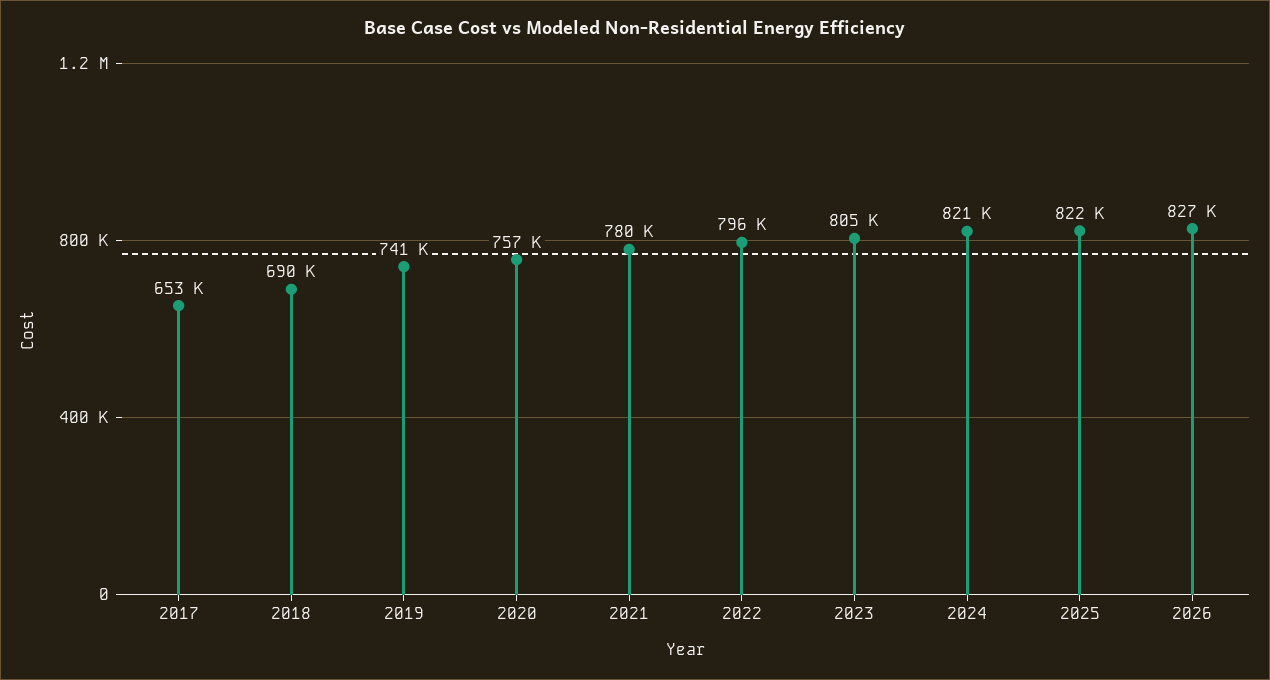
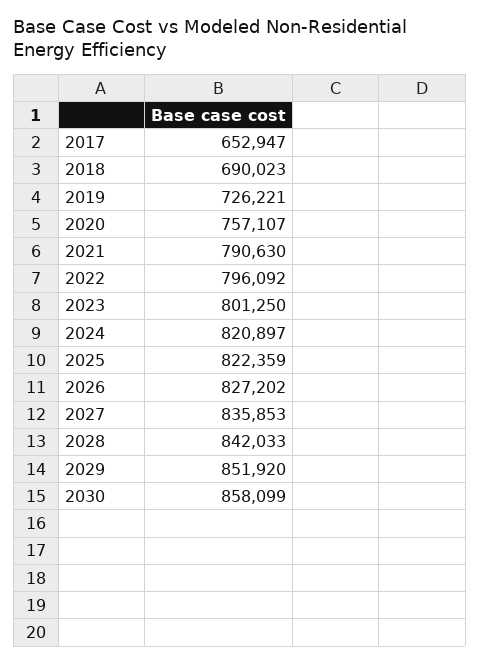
2019: 741000 -> 726221
2021: 780000 -> 790630
2023: 805000 -> 801250
2027: none -> 835853
2028: none -> 842033
2029: none -> 851920
2030: none -> 858099

